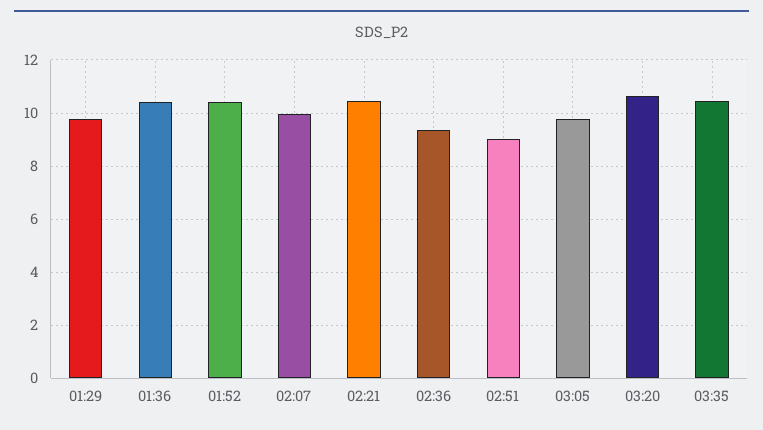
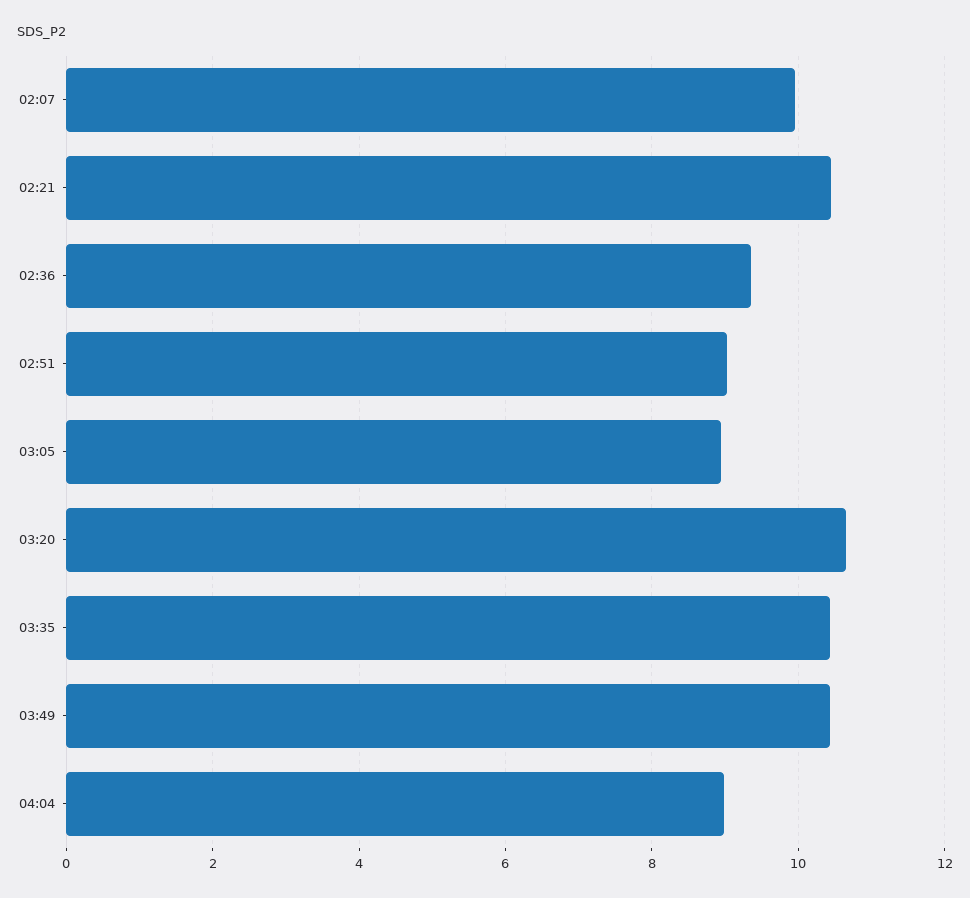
01:29: 9.75 -> none
01:36: 10.5 -> none
01:52: 10.5 -> none
03:05: 9.75 -> 9
03:49: none -> 10.4
04:04: none -> 9

